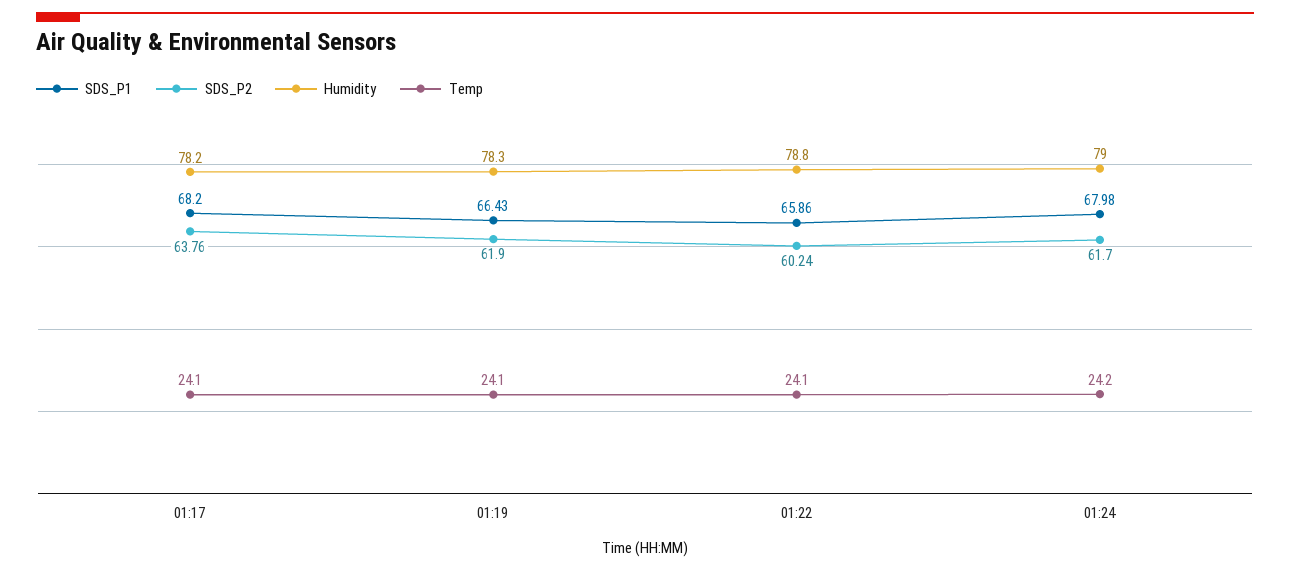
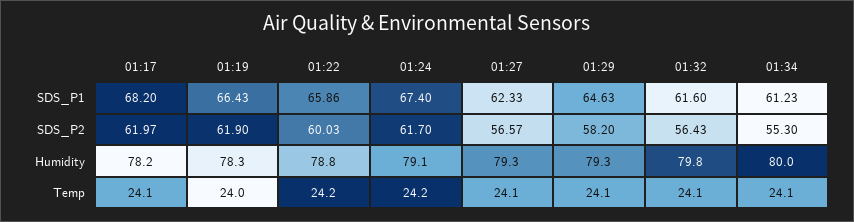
SDS_P2, 01:17: 63.76 -> 61.97
Temp, 01:19: 24.1 -> 24
SDS_P2, 01:22: 60.24 -> 60.03
Temp, 01:22: 24.1 -> 24.2
SDS_P1, 01:24: 67.98 -> 67.4
Humidity, 01:24: 79 -> 79.1
SDS_P1, 01:27: none -> 62.33
SDS_P1, 01:29: none -> 64.63
SDS_P1, 01:32: none -> 61.6
SDS_P1, 01:34: none -> 61.23
SDS_P2, 01:27: none -> 56.57
SDS_P2, 01:29: none -> 58.2
SDS_P2, 01:32: none -> 56.43
SDS_P2, 01:34: none -> 55.3
Humidity, 01:27: none -> 79.3
Humidity, 01:29: none -> 79.3
Humidity, 01:32: none -> 79.8
Humidity, 01:34: none -> 80
Temp, 01:27: none -> 24.1
Temp, 01:29: none -> 24.1
Temp, 01:32: none -> 24.1
Temp, 01:34: none -> 24.1

